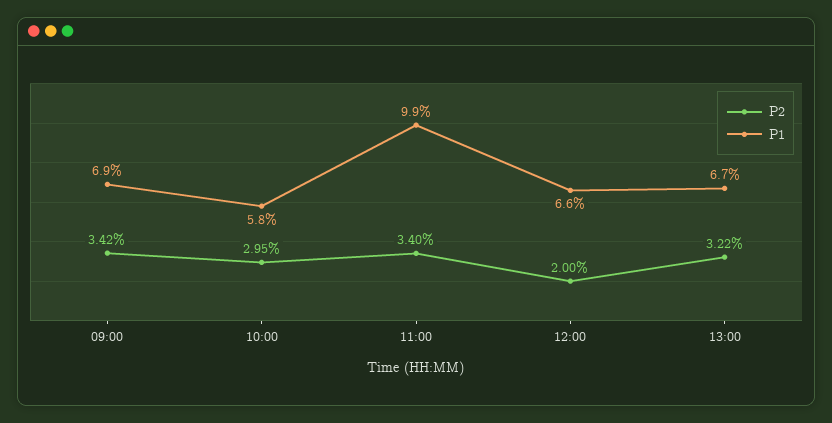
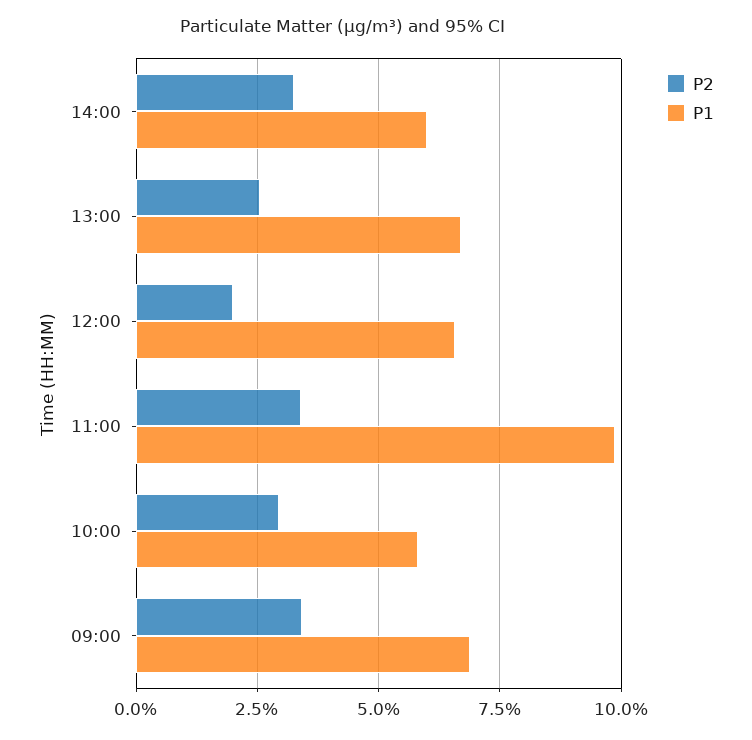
P2, 13:00: 3.22 -> 2.5
P2, 14:00: none -> 3.25
P1, 14:00: none -> 6

